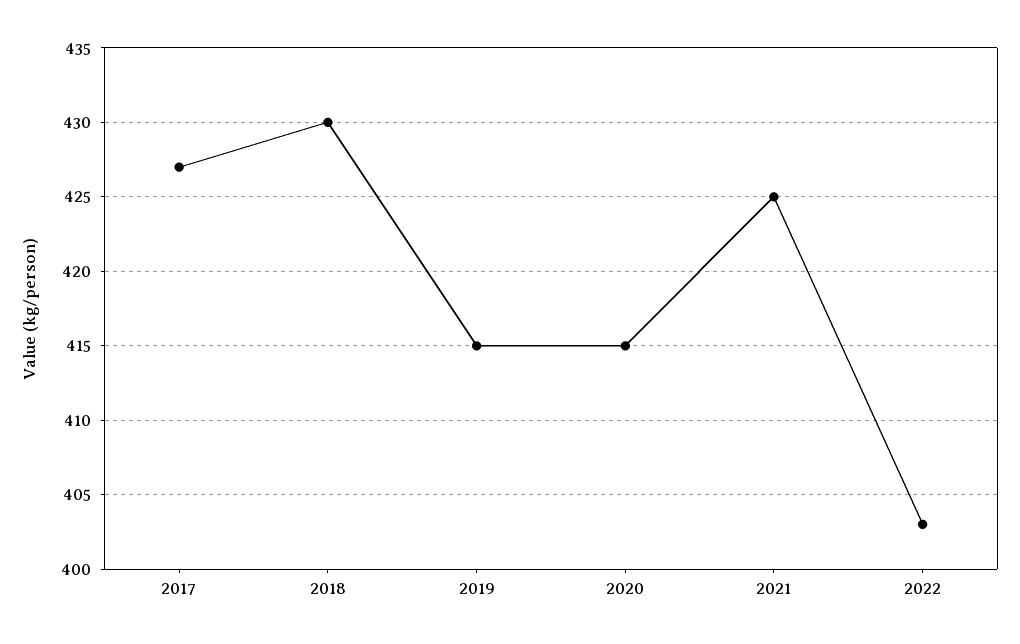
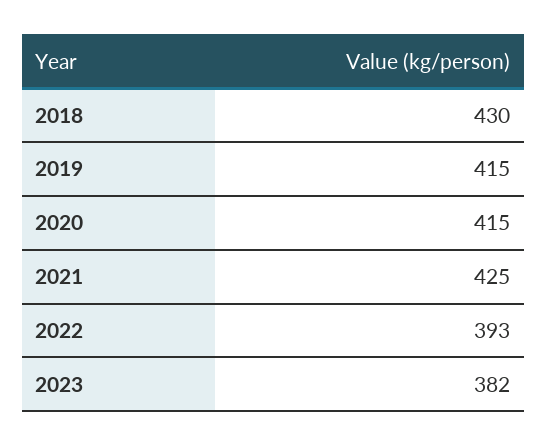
2017: 427 -> none
2022: 403 -> 393
2023: none -> 382

